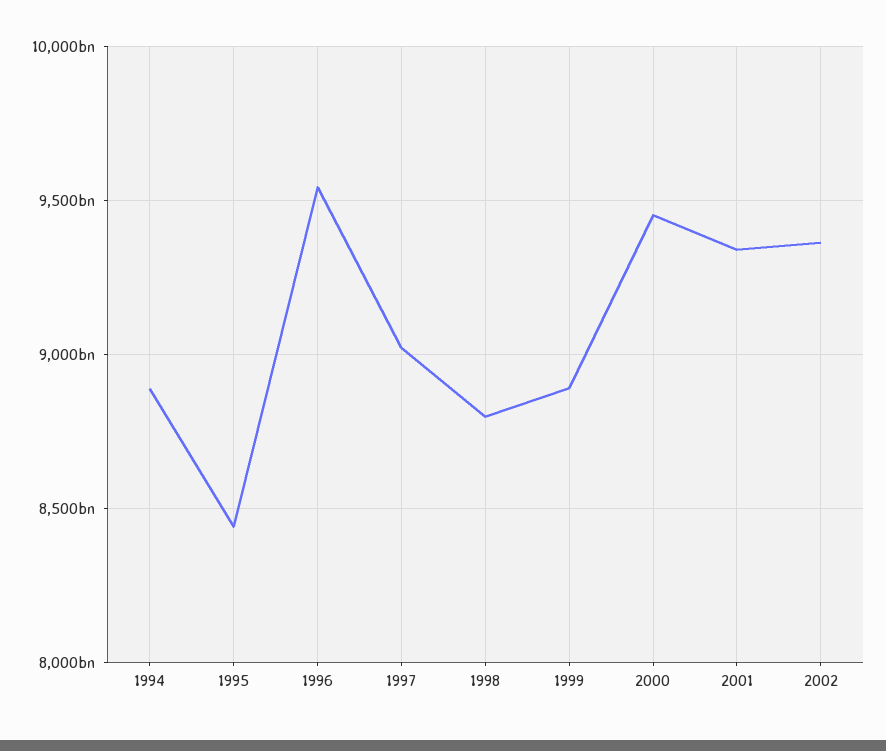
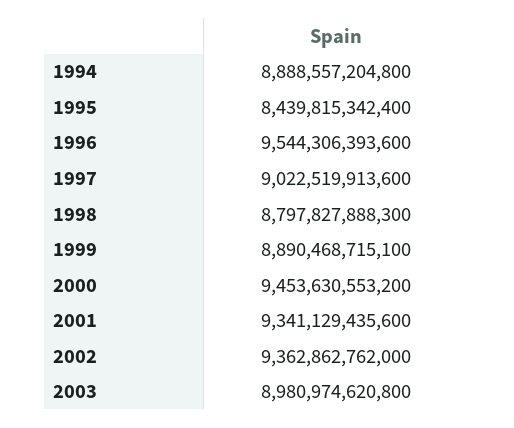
2003: none -> 8980974620800

